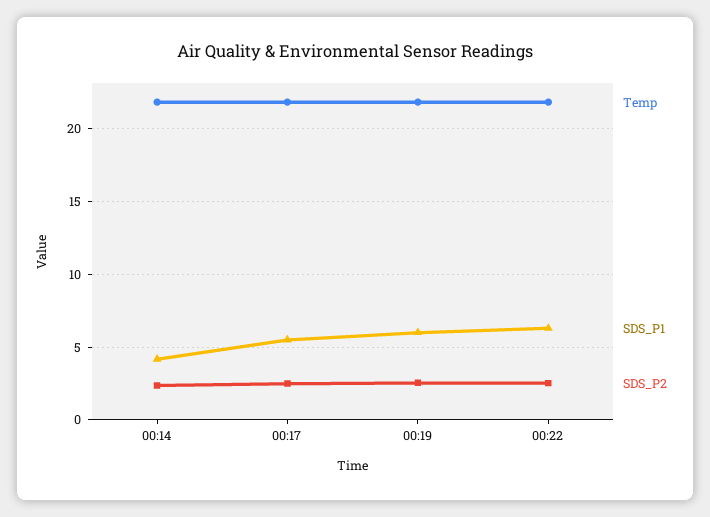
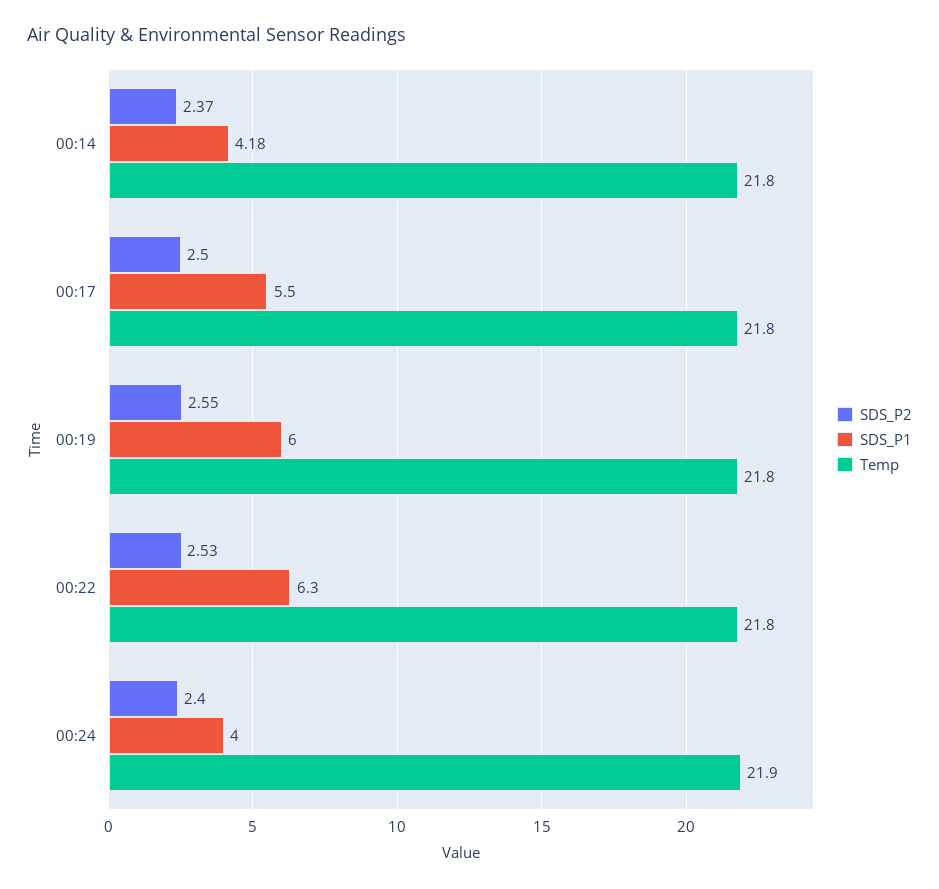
SDS_P2, 00:24: none -> 2.4
SDS_P1, 00:24: none -> 4
Temp, 00:24: none -> 21.9

